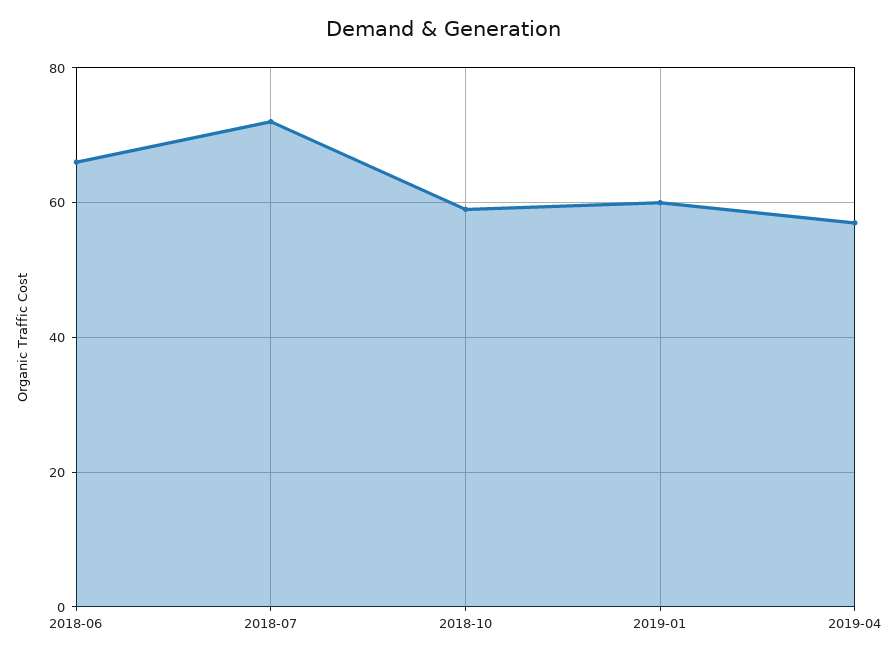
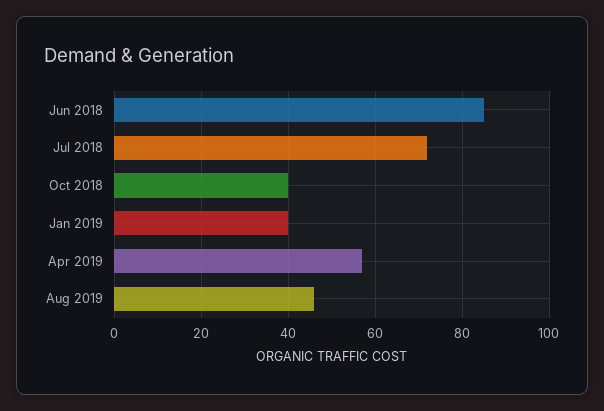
2018-06: 65 -> 85
2018-10: 60 -> 40
2019-01: 60 -> 40
Aug 2019: none -> 45

